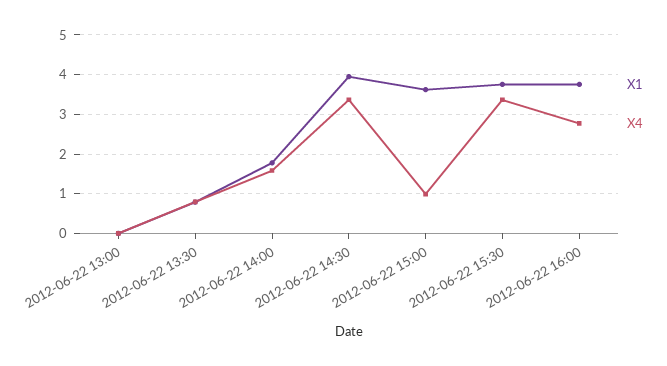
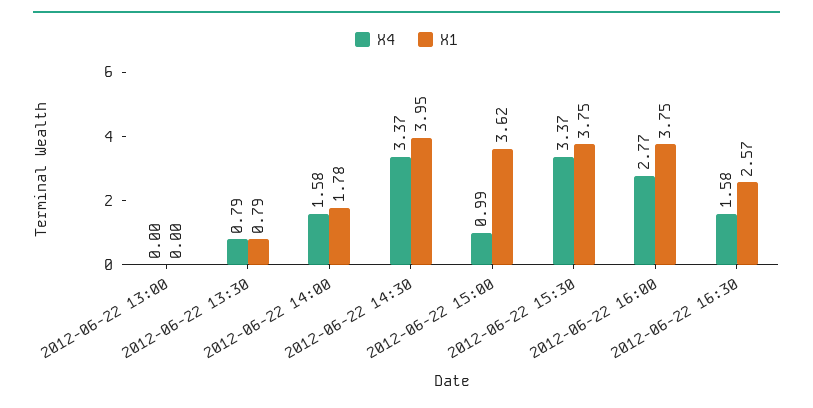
X4, 2012-06-22 16:30: none -> 1.58
X1, 2012-06-22 16:30: none -> 2.57

